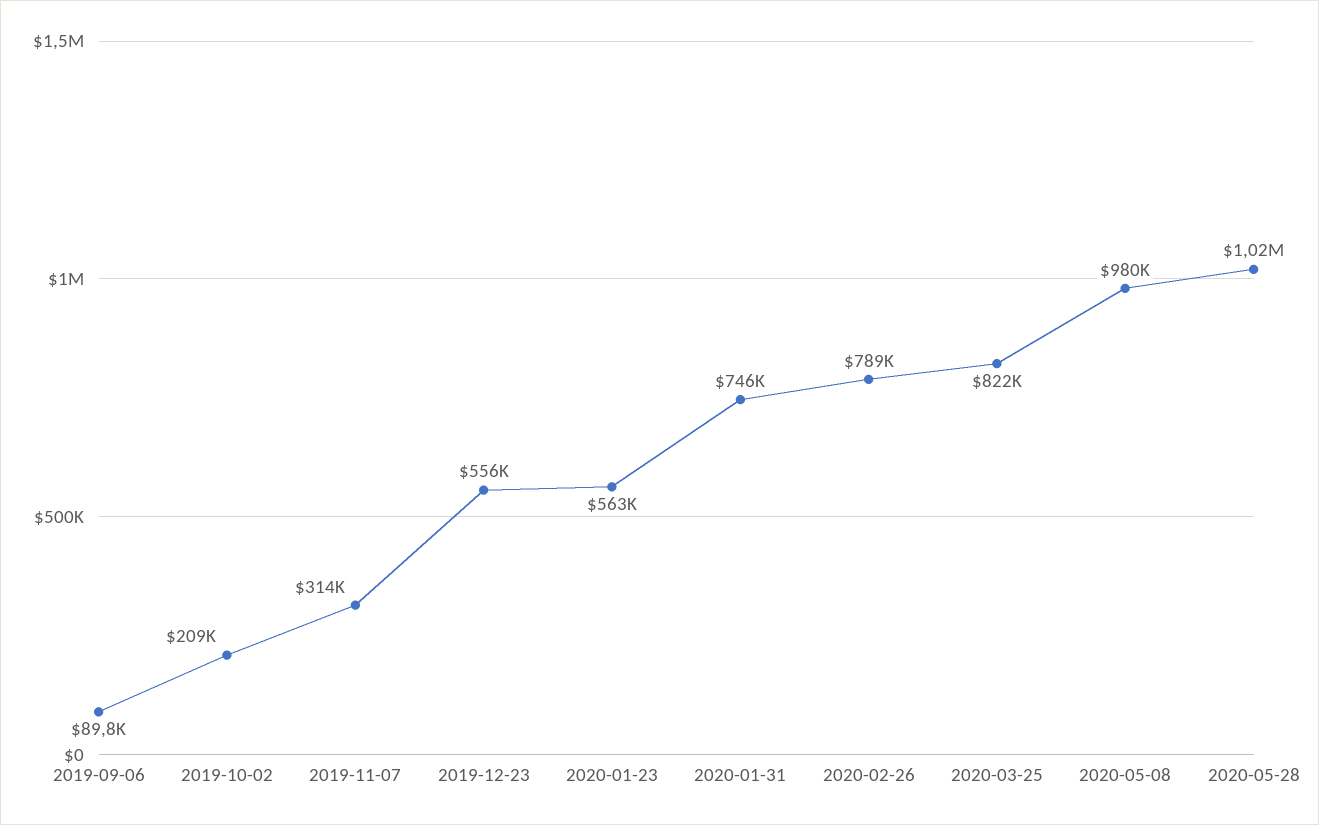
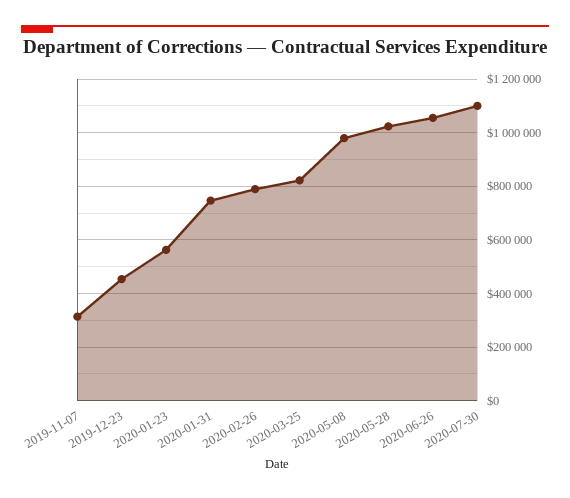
2019-09-06: 89800 -> none
2019-10-02: 209000 -> none
2019-12-23: 556000 -> 450000
2020-06-26: none -> 1050000
2020-07-30: none -> 1100000

